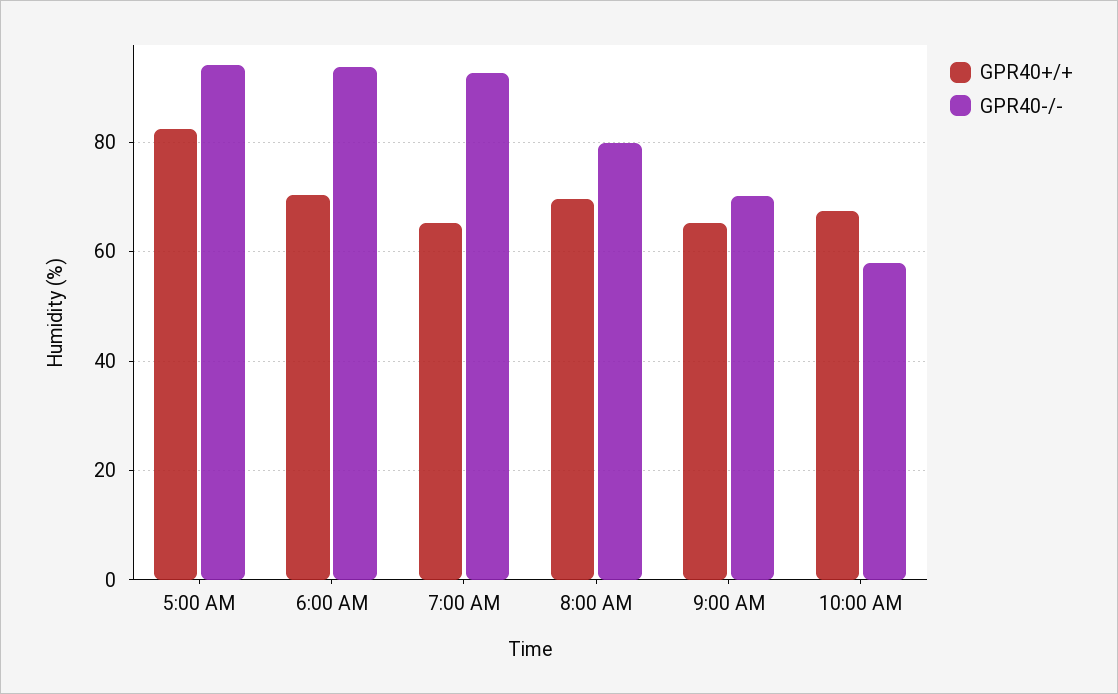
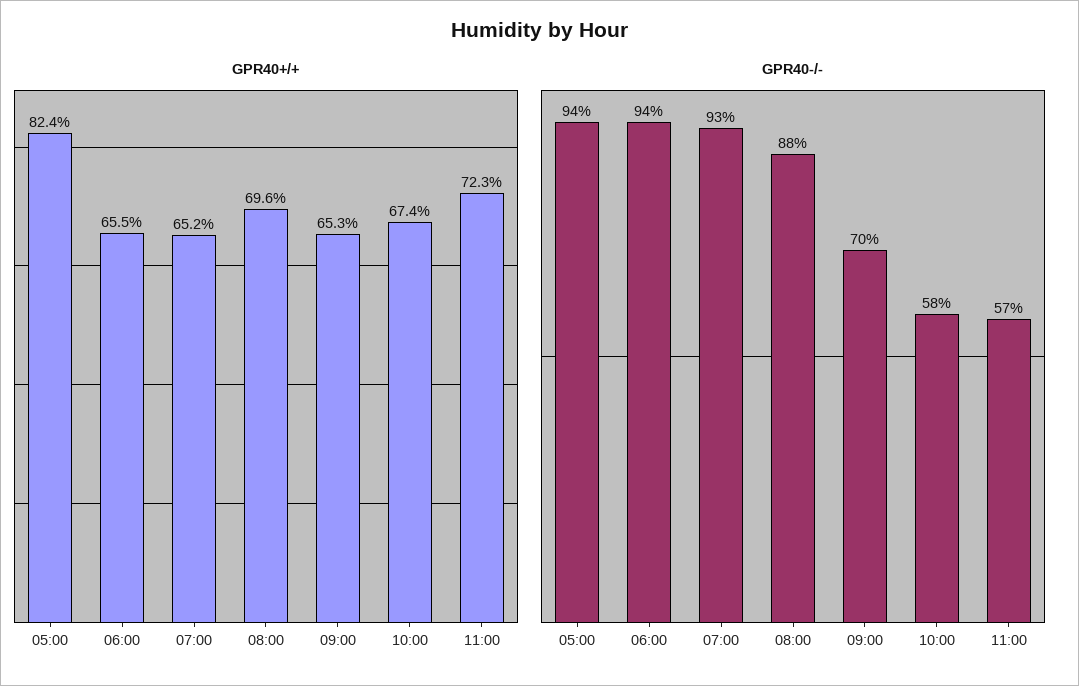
GPR40+/+, 6:00 AM: 70 -> 65.5
GPR40-/-, 8:00 AM: 80 -> 88
GPR40+/+, 11:00: none -> 72.3
GPR40-/-, 11:00: none -> 57

